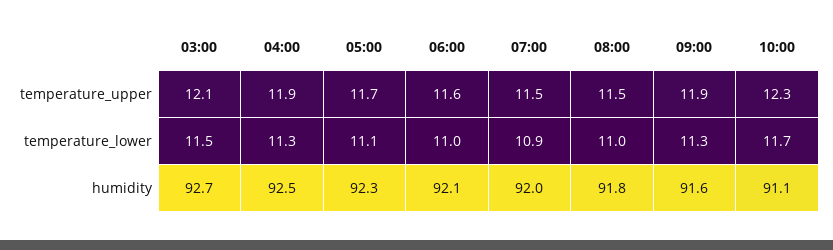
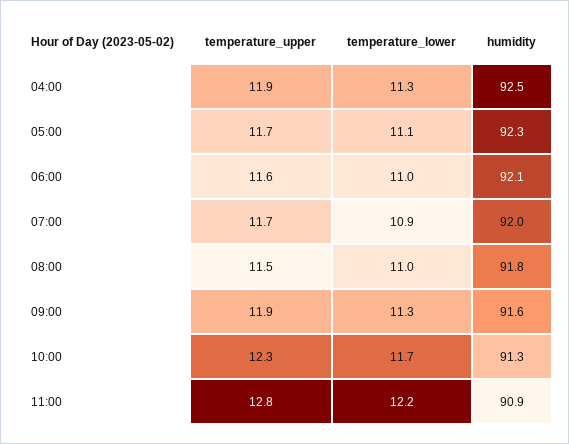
03:00, temperature_upper: 12.1 -> none
07:00, temperature_upper: 11.5 -> 11.7
03:00, temperature_lower: 11.5 -> none
03:00, humidity: 92.7 -> none
10:00, humidity: 91.1 -> 91.3
11:00, temperature_upper: none -> 12.8
11:00, temperature_lower: none -> 12.2
11:00, humidity: none -> 90.9

